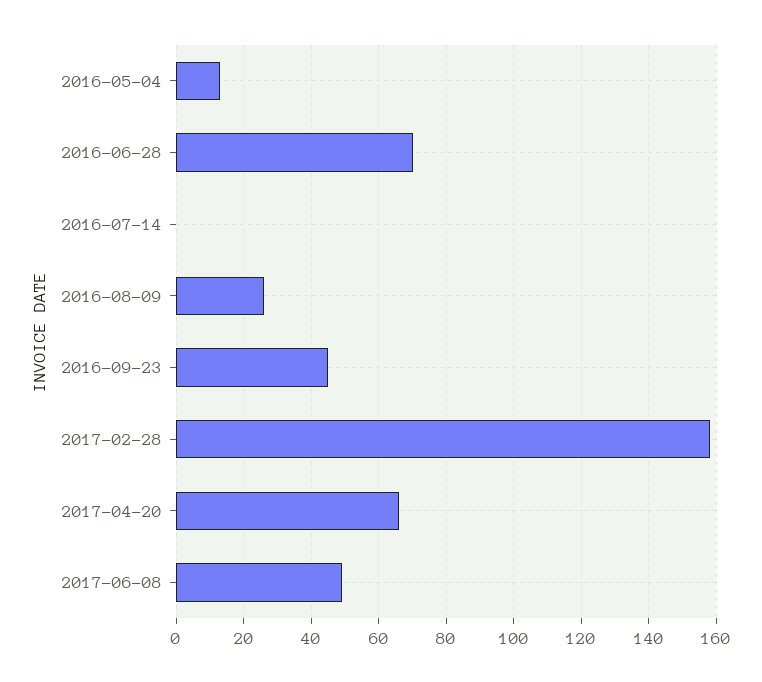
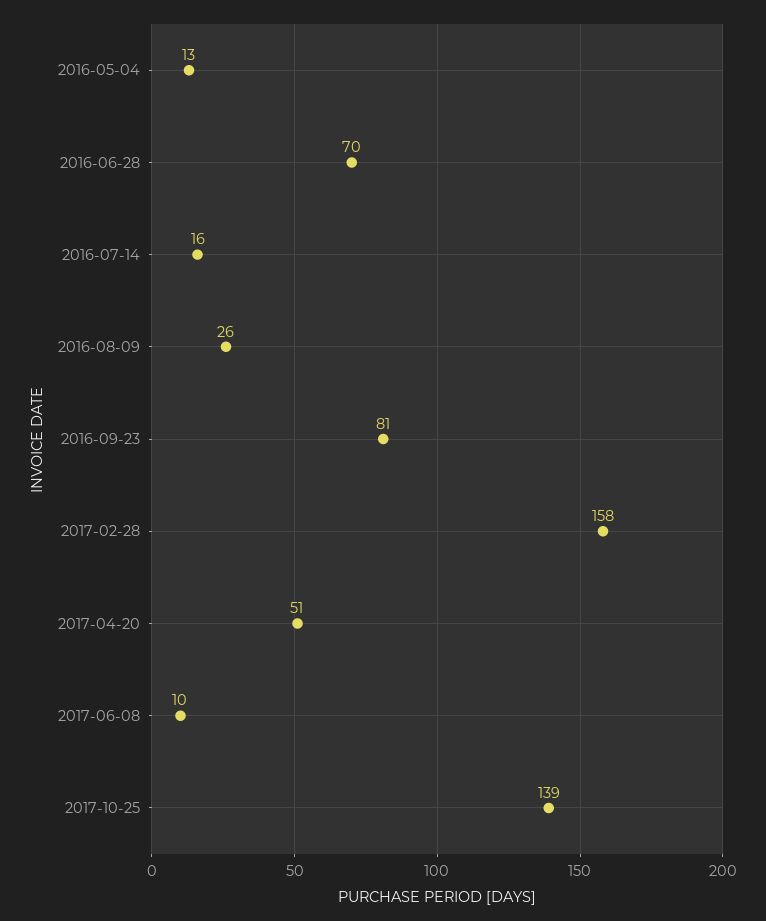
2016-07-14: 0 -> 16
2016-09-23: 45 -> 81
2017-04-20: 65 -> 51
2017-06-08: 50 -> 10
2017-10-25: none -> 139

